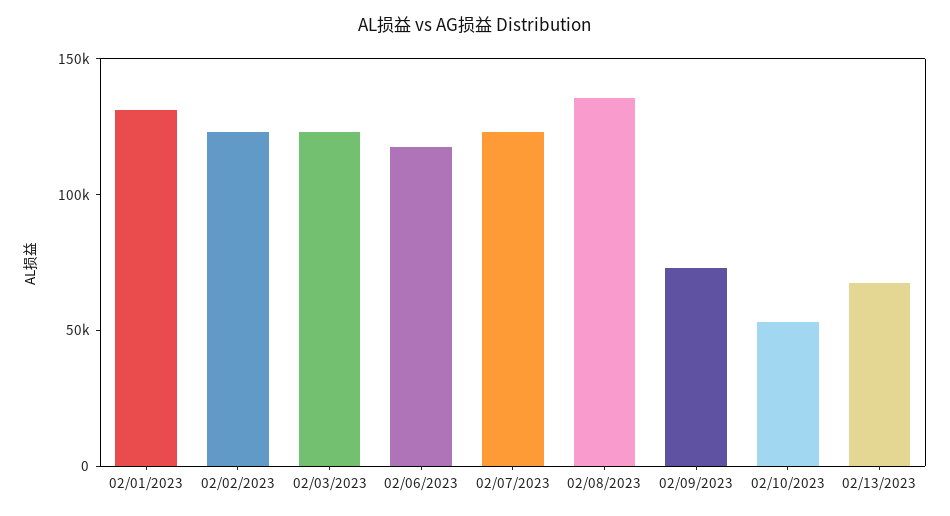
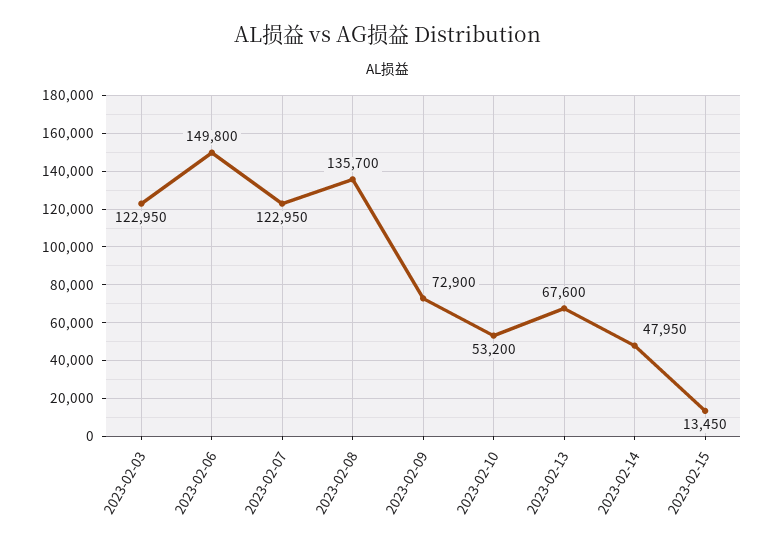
02/01/2023: 130000 -> none
02/02/2023: 120000 -> none
02/06/2023: 120000 -> 149800
2023-02-14: none -> 47950
2023-02-15: none -> 13450

